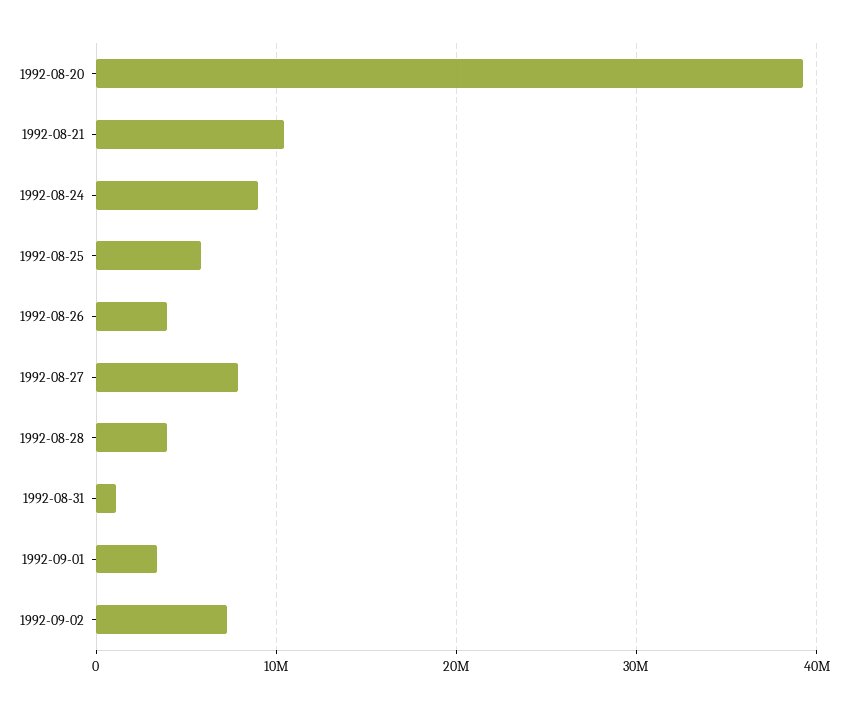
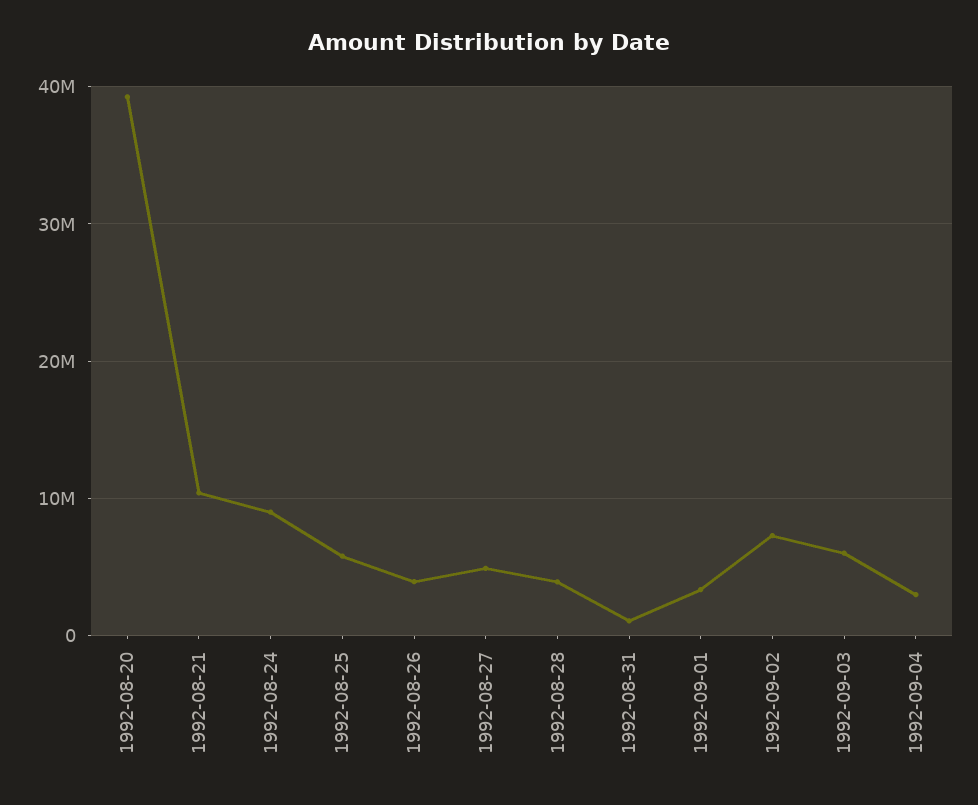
1992-08-27: 8000000 -> 5000000
1992-09-03: none -> 6000000
1992-09-04: none -> 3000000

